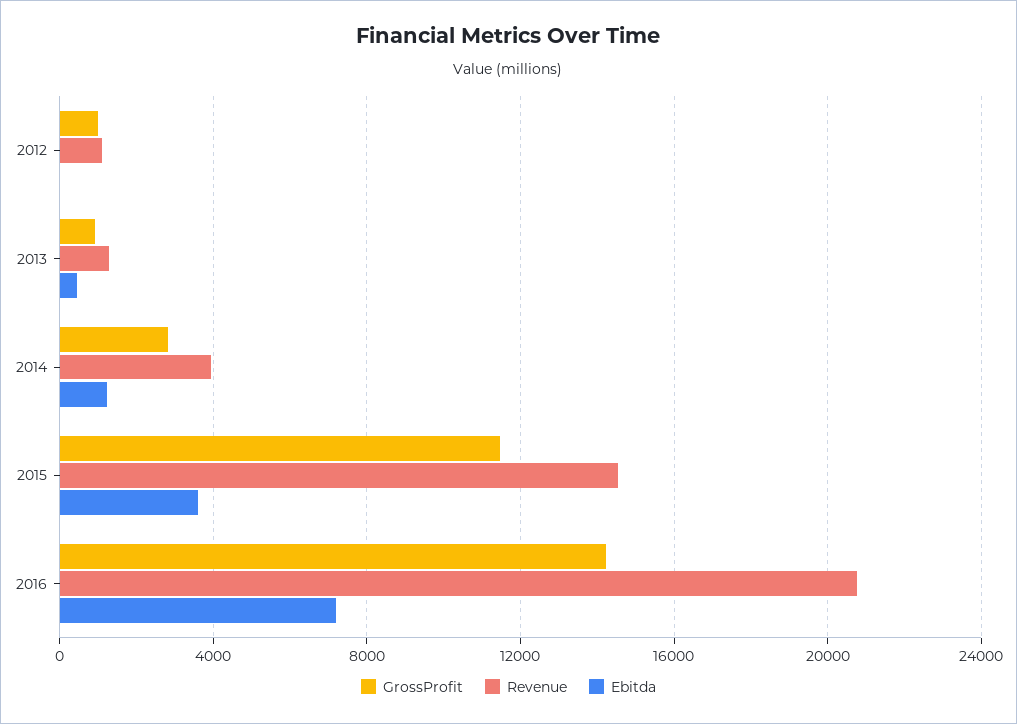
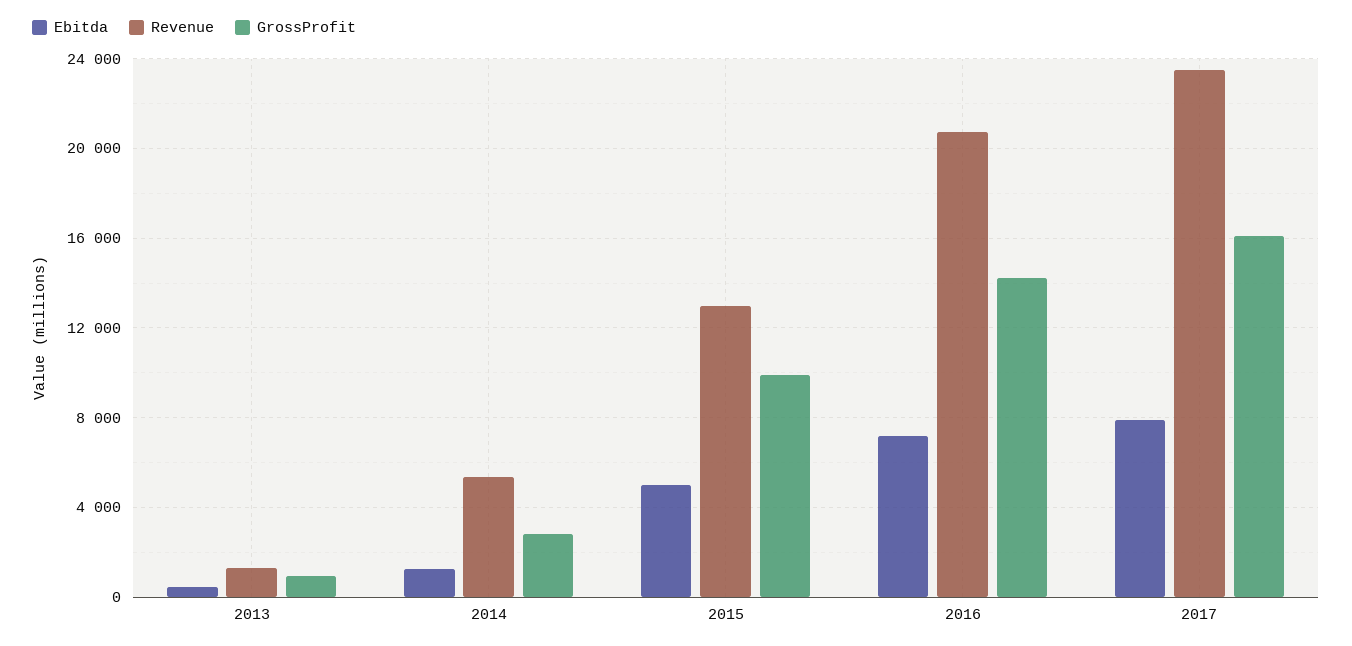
GrossProfit, 2012: 1000 -> none
Revenue, 2012: 1000 -> none
Ebitda, 2012: 0 -> none
Revenue, 2014: 4000 -> 5500
GrossProfit, 2015: 11500 -> 10000
Revenue, 2015: 14500 -> 13000
Ebitda, 2015: 3500 -> 5000
Ebitda, 2017: none -> 8000
Revenue, 2017: none -> 23500
GrossProfit, 2017: none -> 16000

